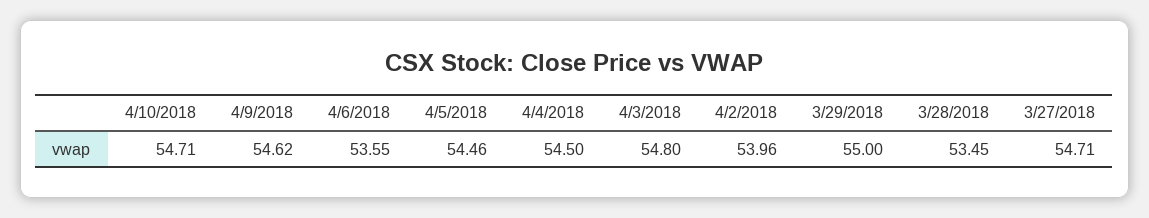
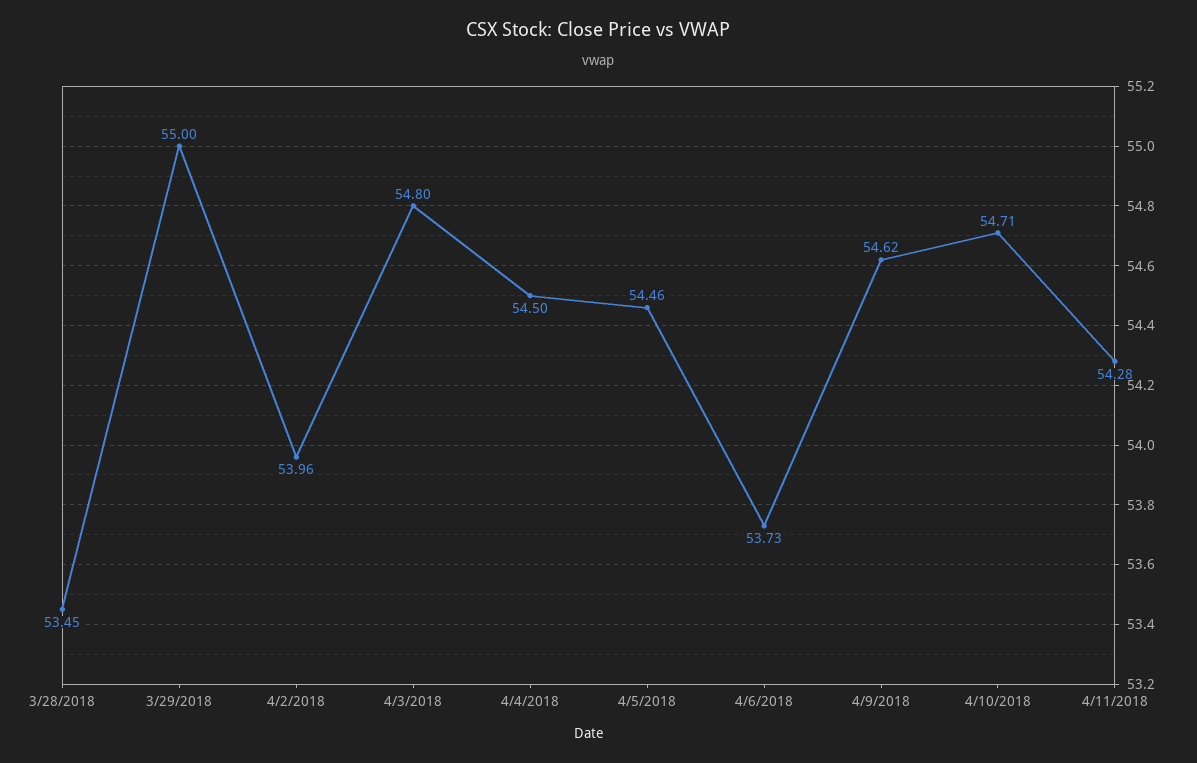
4/6/2018: 53.55 -> 53.73
3/27/2018: 54.71 -> none
4/11/2018: none -> 54.28

